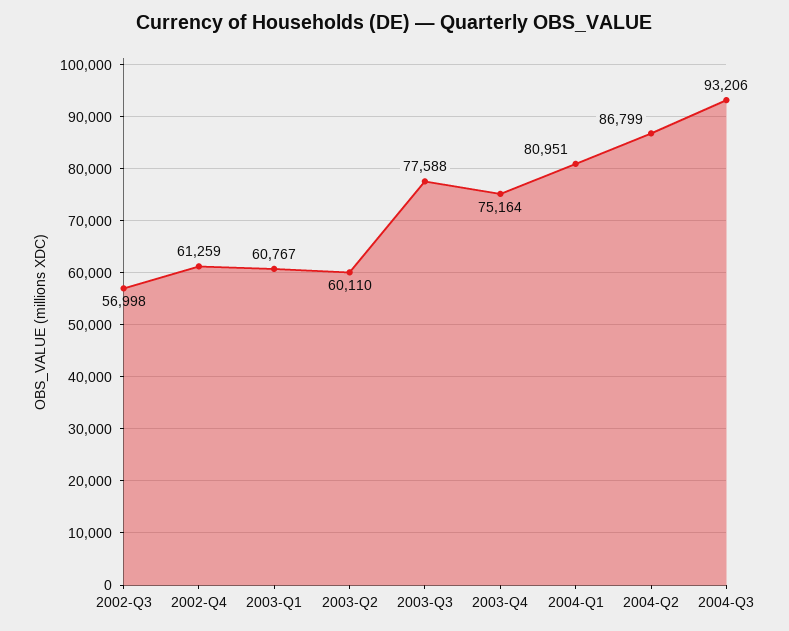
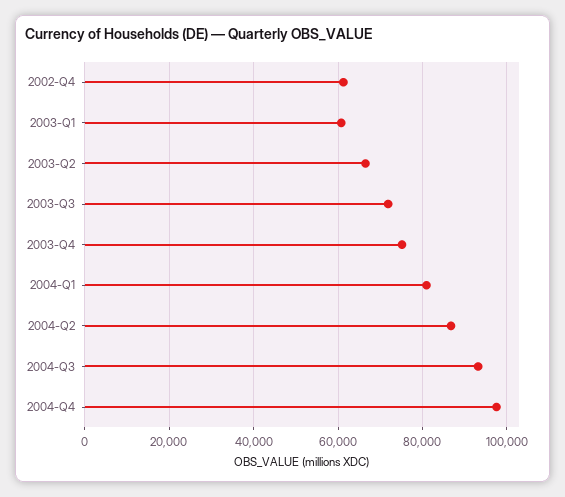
2002-Q3: 56998 -> none
2003-Q2: 60110 -> 66000
2003-Q3: 77588 -> 72000
2004-Q4: none -> 98000

